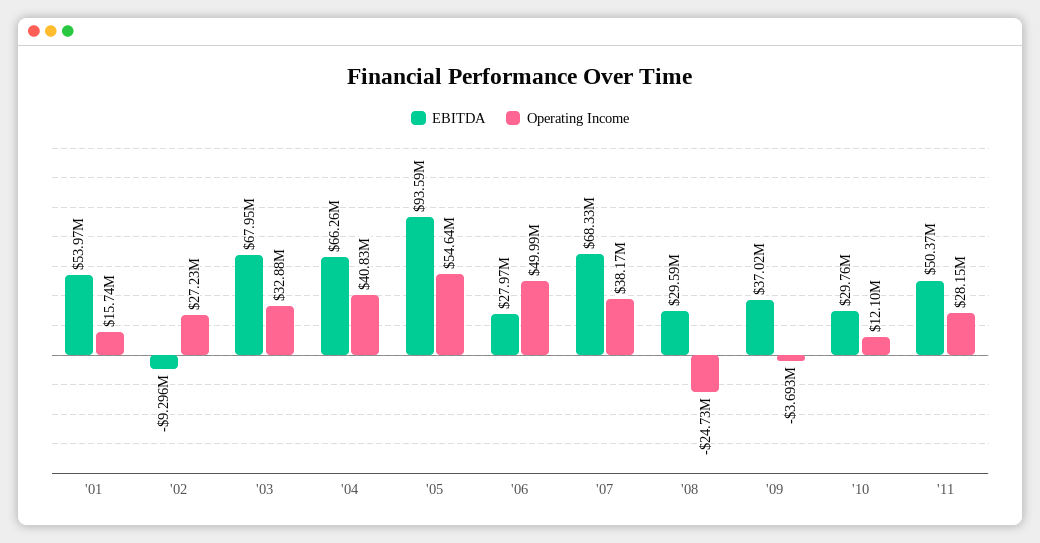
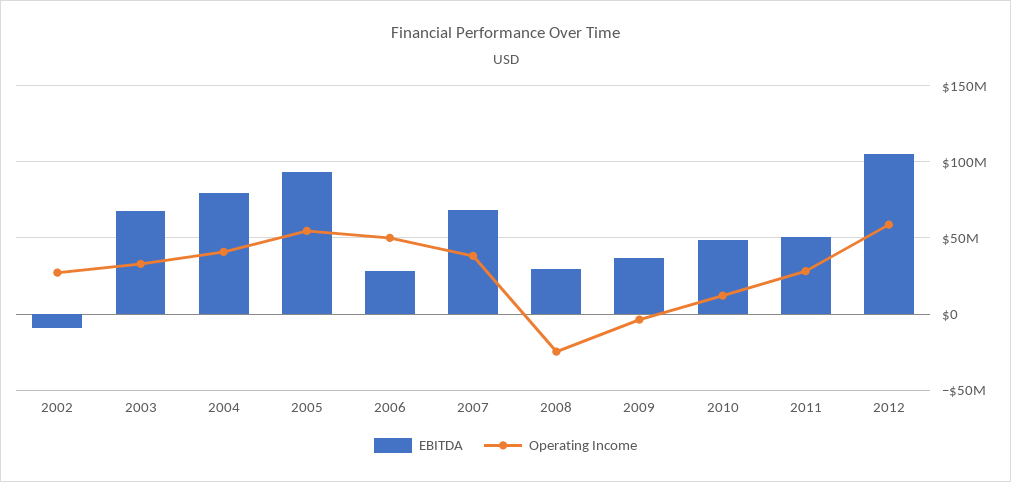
EBITDA, '01: 53970000 -> none
Operating Income, '01: 15740000 -> none
EBITDA, '04: 66260000 -> 80000000
EBITDA, '10: 29760000 -> 50000000
EBITDA, 2012: none -> 105000000
Operating Income, 2012: none -> 60000000

